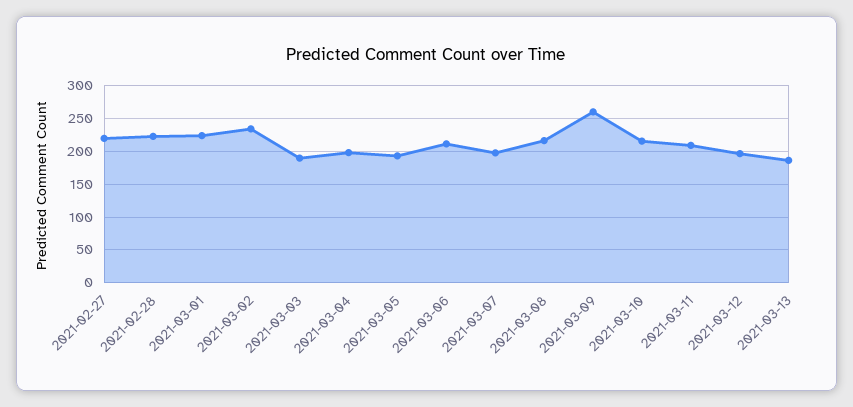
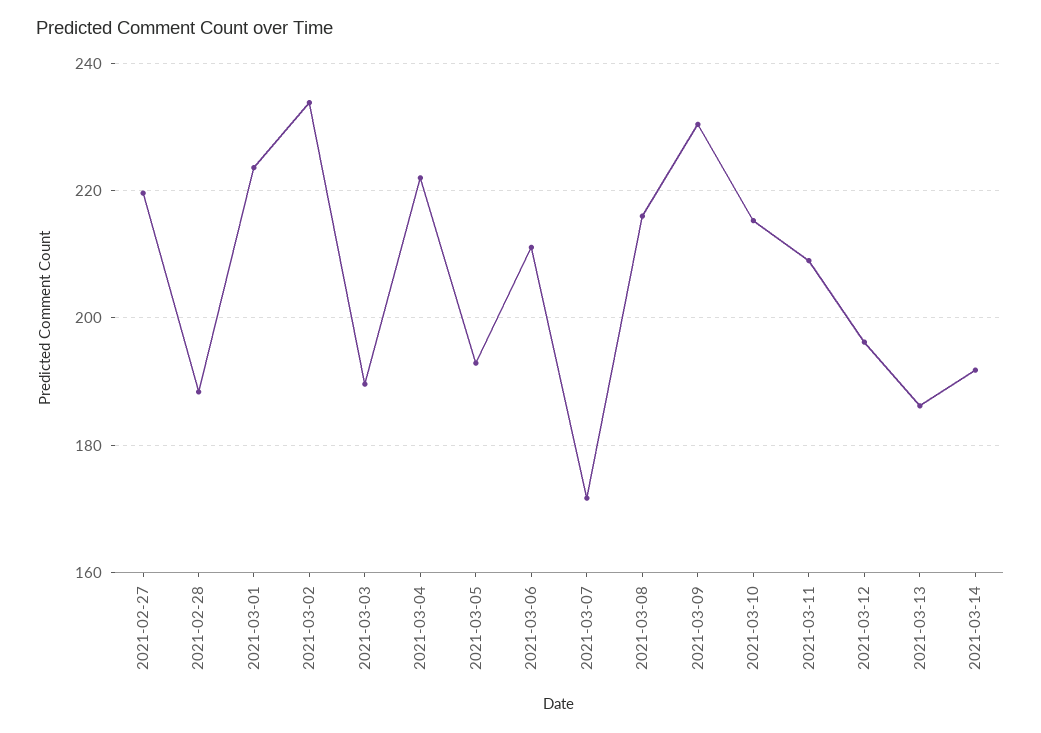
2021-02-28: 220 -> 188
2021-03-04: 200 -> 222
2021-03-07: 200 -> 172
2021-03-09: 260 -> 230
2021-03-14: none -> 192

